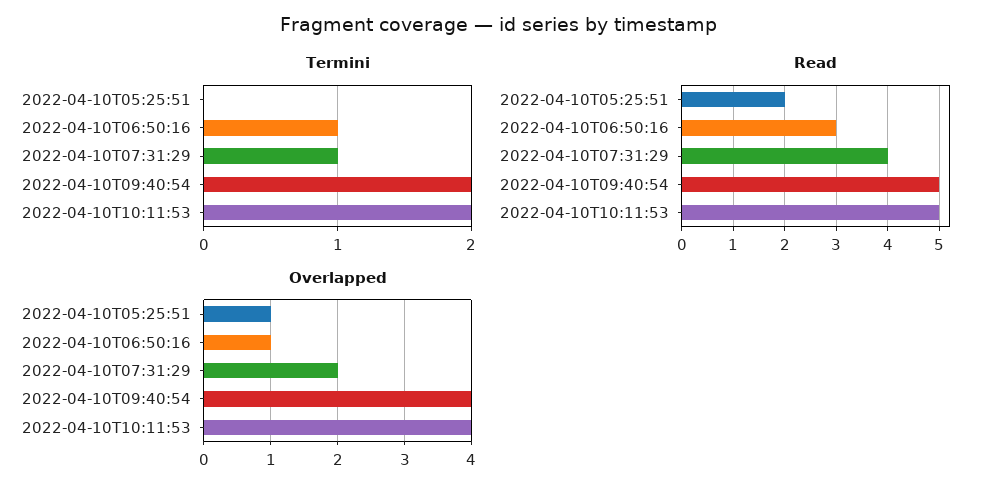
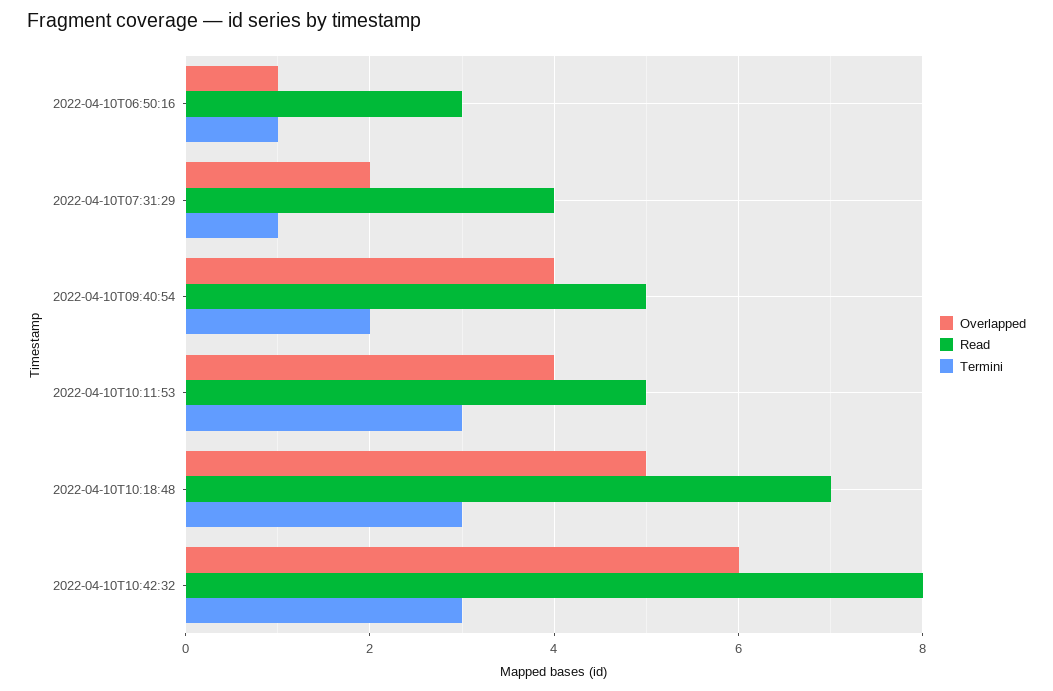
Termini, 2022-04-10T05:25:51: 0 -> none
Termini, 2022-04-10T10:11:53: 2 -> 3
Read, 2022-04-10T05:25:51: 2 -> none
Overlapped, 2022-04-10T05:25:51: 1 -> none
Overlapped, 2022-04-10T10:18:48: none -> 5
Read, 2022-04-10T10:18:48: none -> 7
Termini, 2022-04-10T10:18:48: none -> 3
Overlapped, 2022-04-10T10:42:32: none -> 6
Read, 2022-04-10T10:42:32: none -> 8
Termini, 2022-04-10T10:42:32: none -> 3

